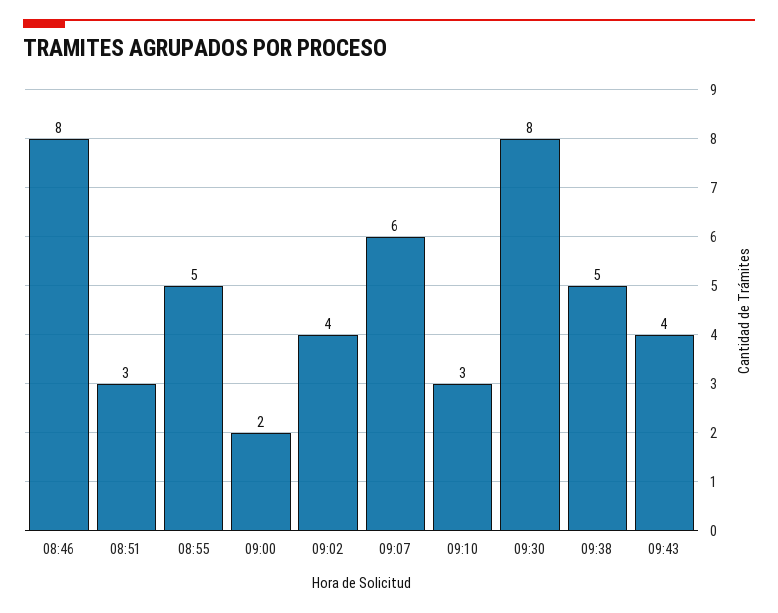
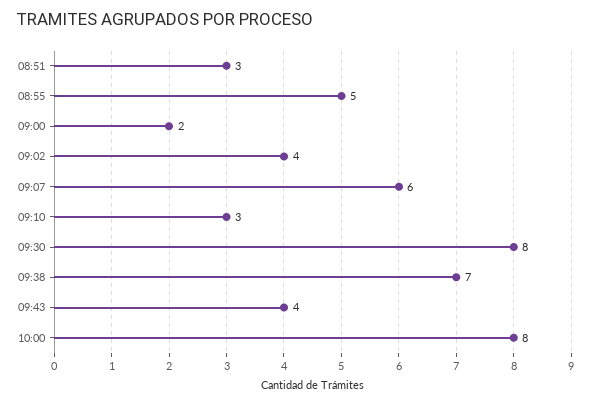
08:46: 8 -> none
09:38: 5 -> 7
10:00: none -> 8

